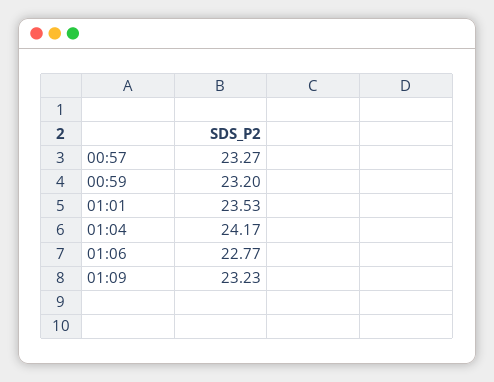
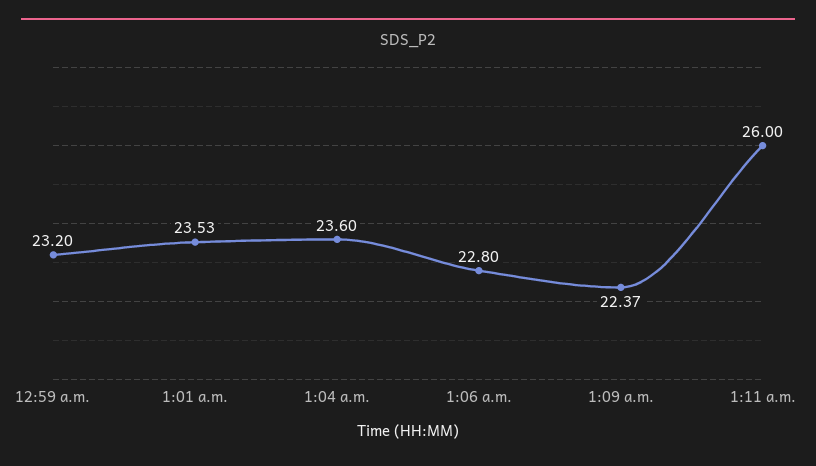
00:57: 23.27 -> none
01:04: 24.17 -> 23.6
01:06: 22.77 -> 22.8
01:09: 23.23 -> 22.37
1:11 a.m.: none -> 26

